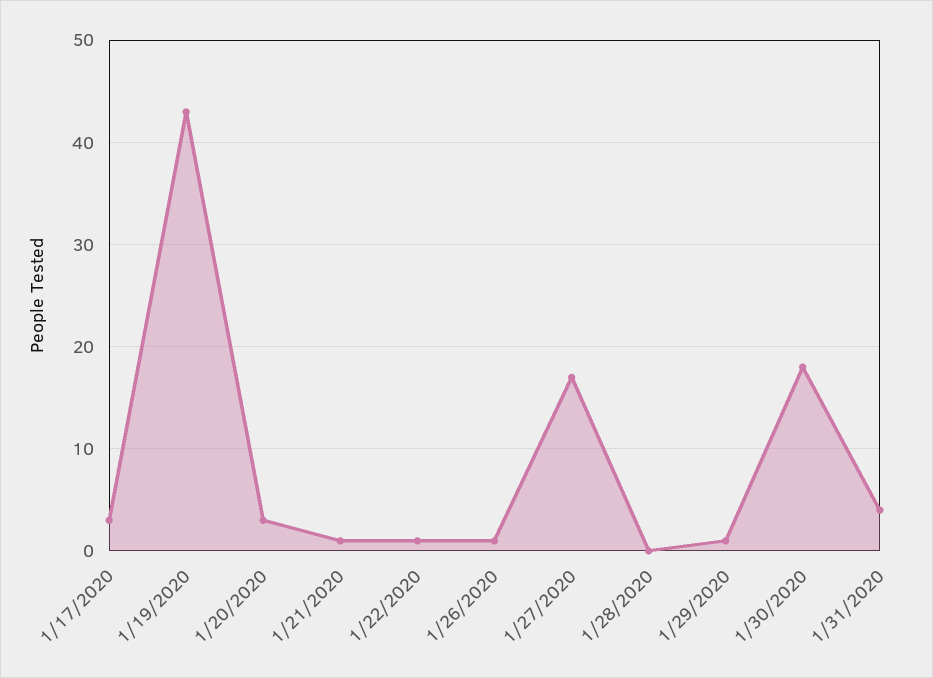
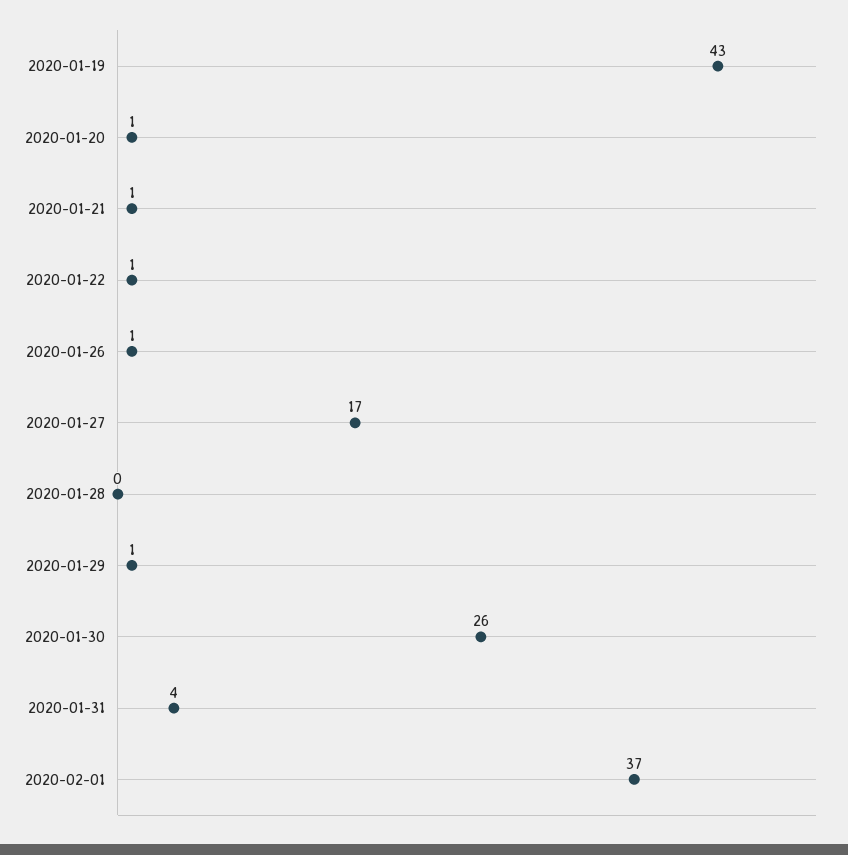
1/17/2020: 3 -> none
1/20/2020: 3 -> 1
1/30/2020: 18 -> 26
2020-02-01: none -> 37

